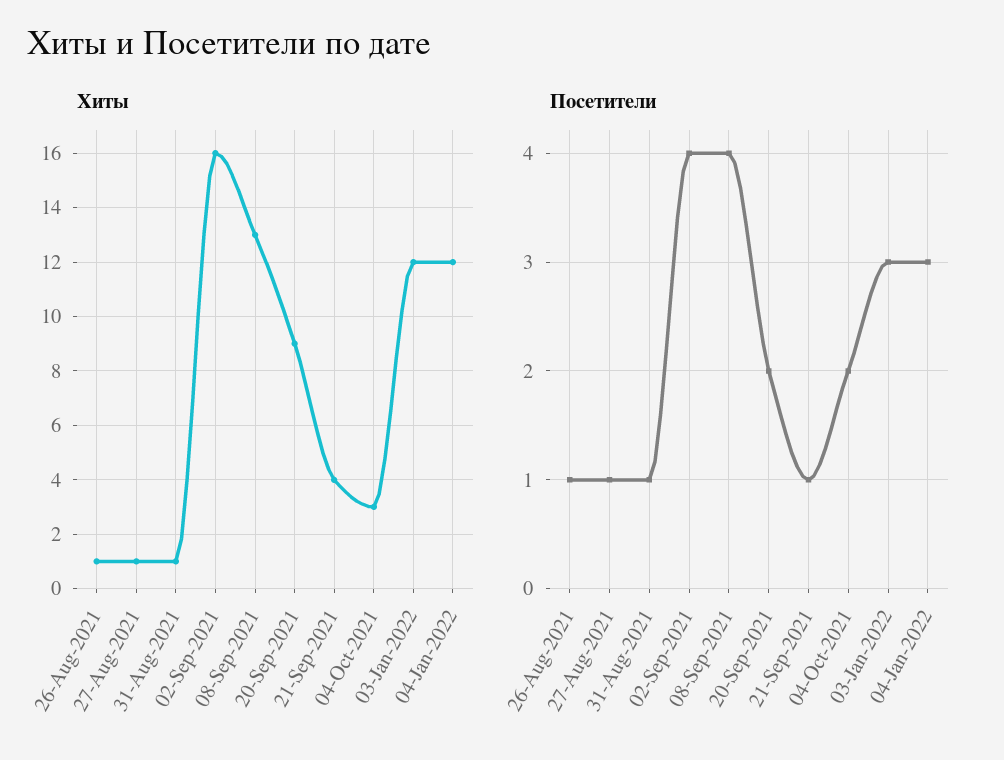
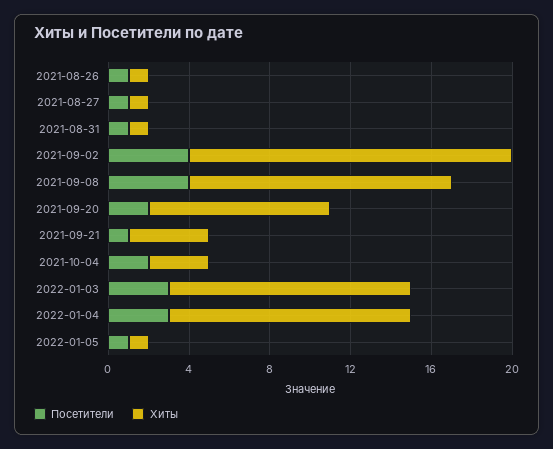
Посетители, 2022-01-05: none -> 1
Хиты, 2022-01-05: none -> 1

